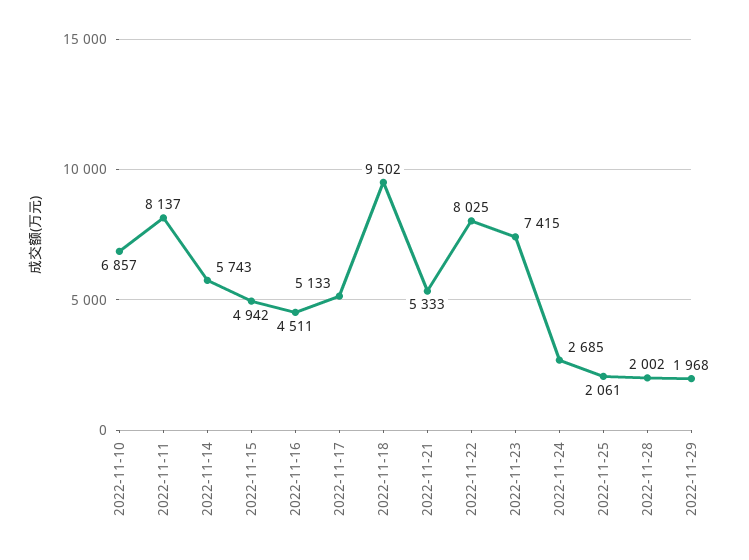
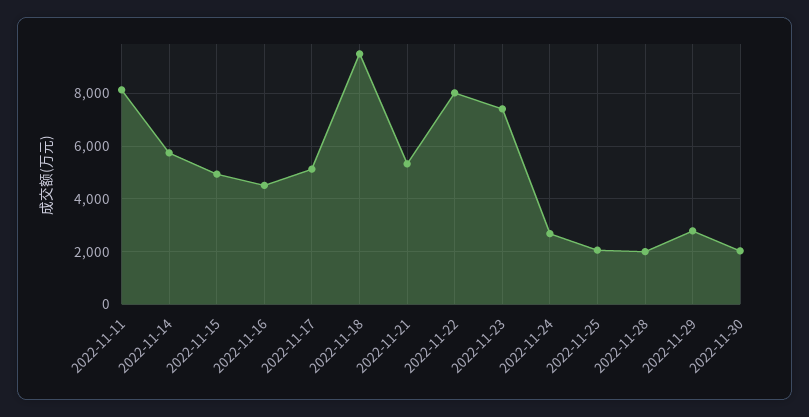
2022-11-10: 6857 -> none
2022-11-29: 1968 -> 2750
2022-11-30: none -> 2000

